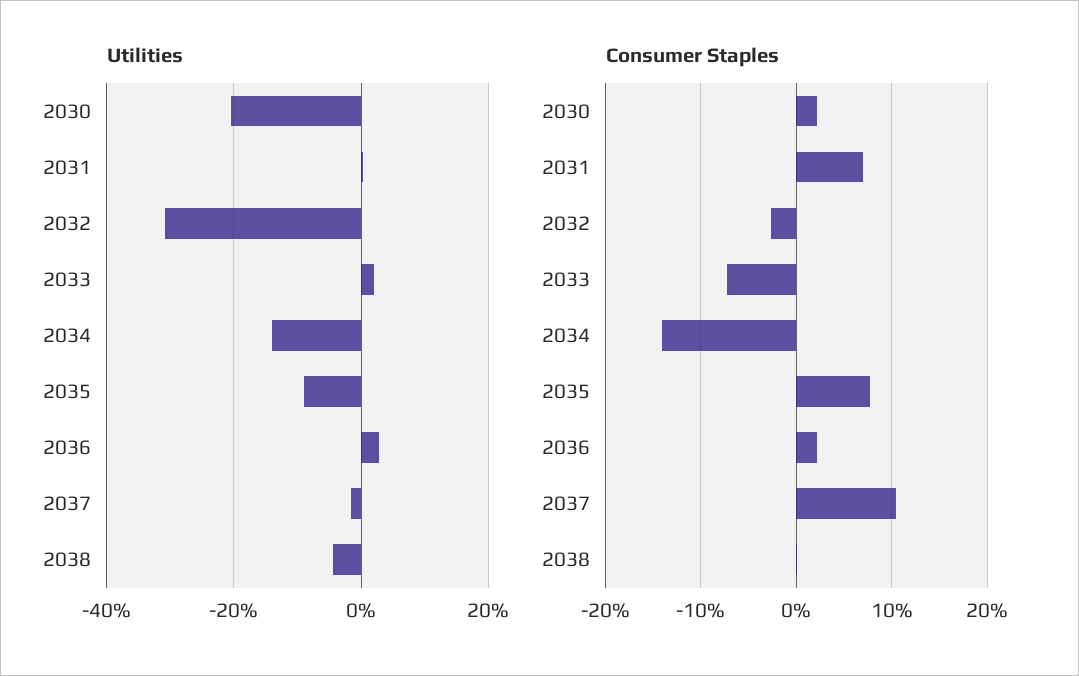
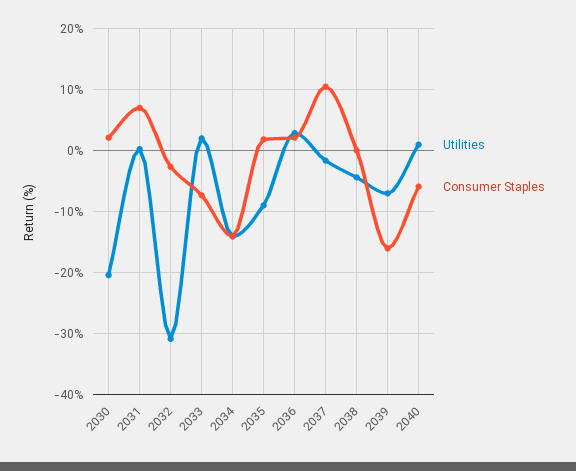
Consumer Staples, 2035: 8 -> 2
Utilities, 2039: none -> -7
Consumer Staples, 2039: none -> -16
Utilities, 2040: none -> 1
Consumer Staples, 2040: none -> -6

